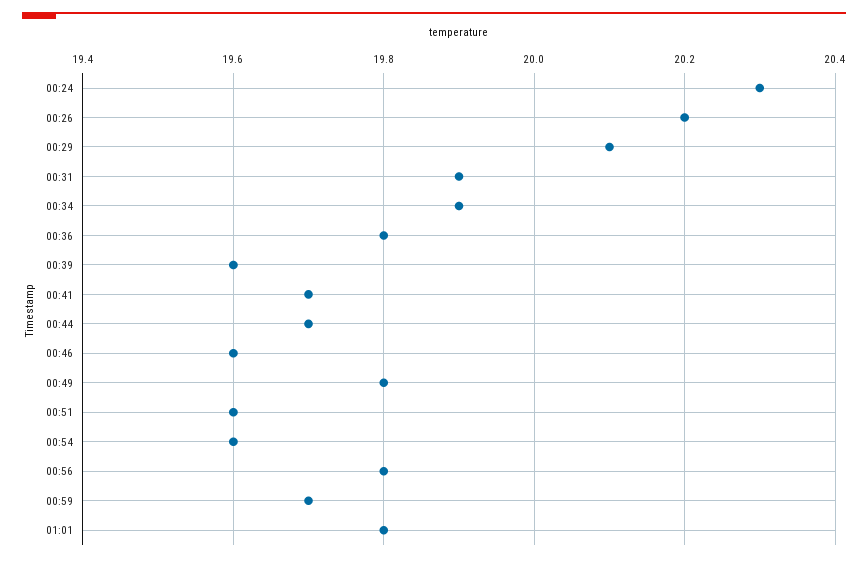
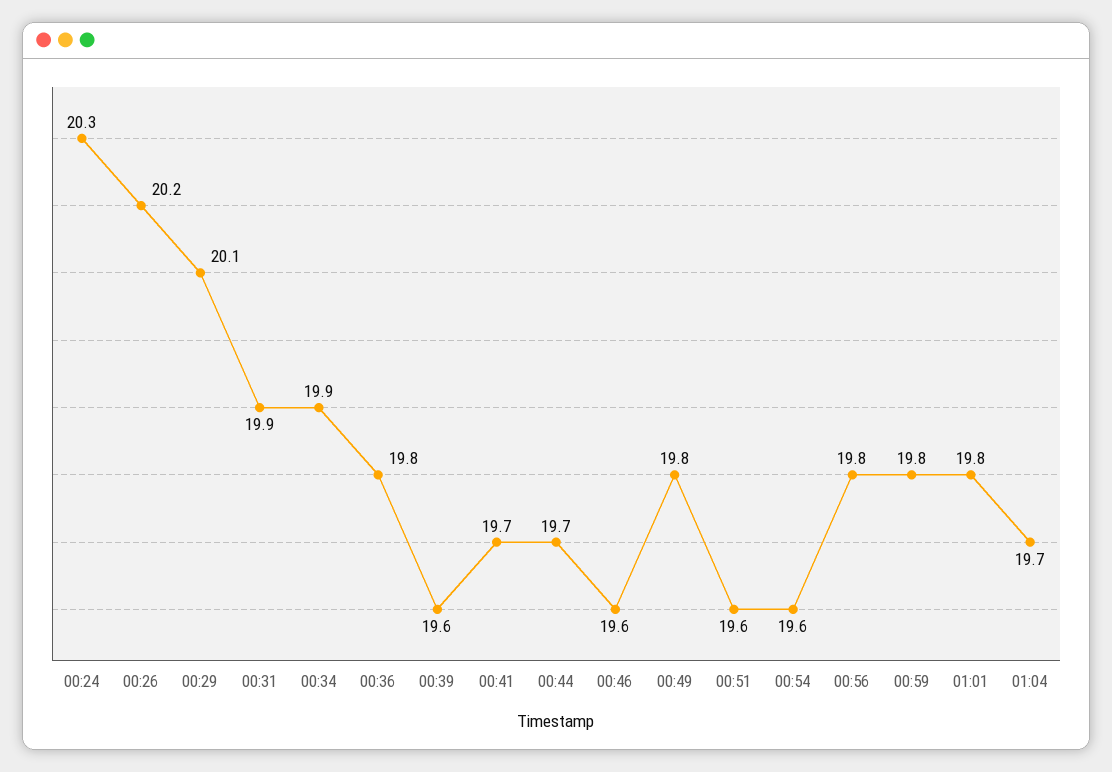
00:59: 19.7 -> 19.8
01:04: none -> 19.7

